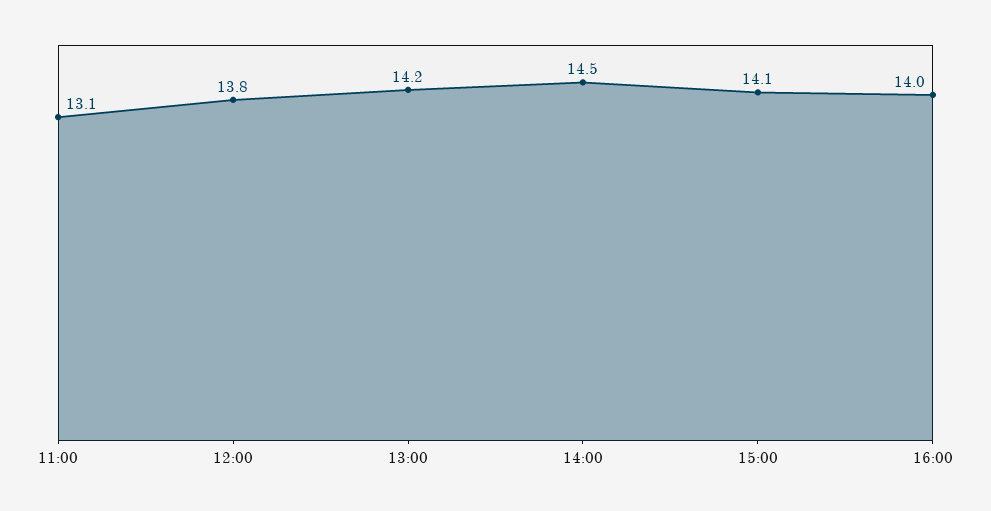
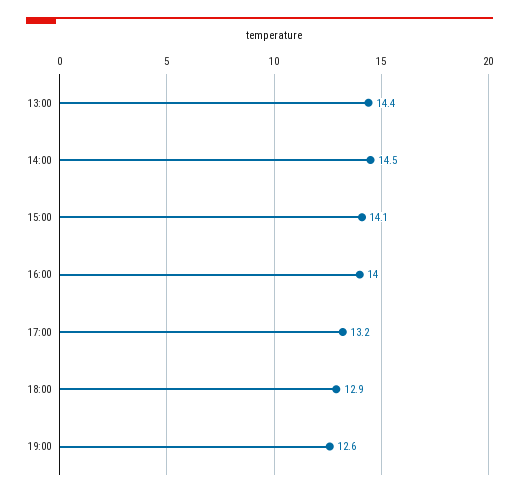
11:00: 13.1 -> none
12:00: 13.8 -> none
13:00: 14.2 -> 14.4
17:00: none -> 13.2
18:00: none -> 12.9
19:00: none -> 12.6

